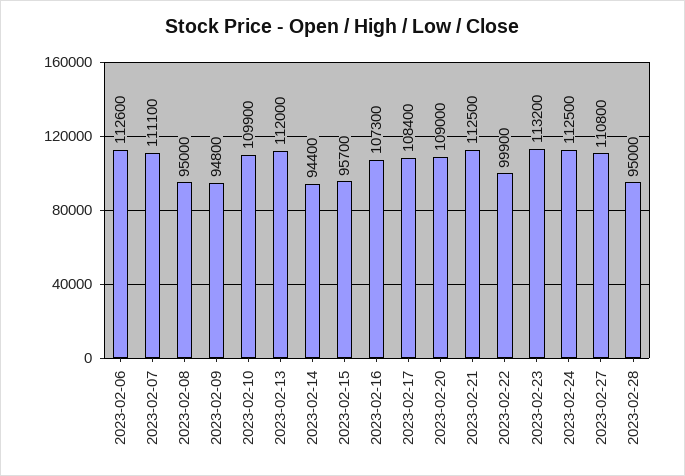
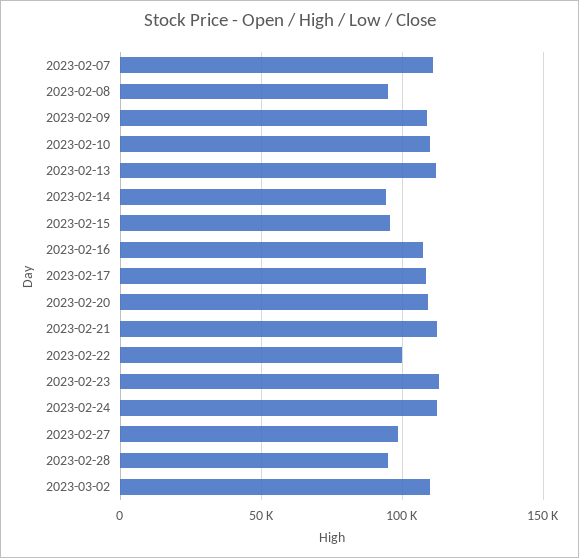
2023-02-06: 112600 -> none
2023-02-09: 94800 -> 110000
2023-02-27: 110800 -> 100000
2023-03-02: none -> 110000

